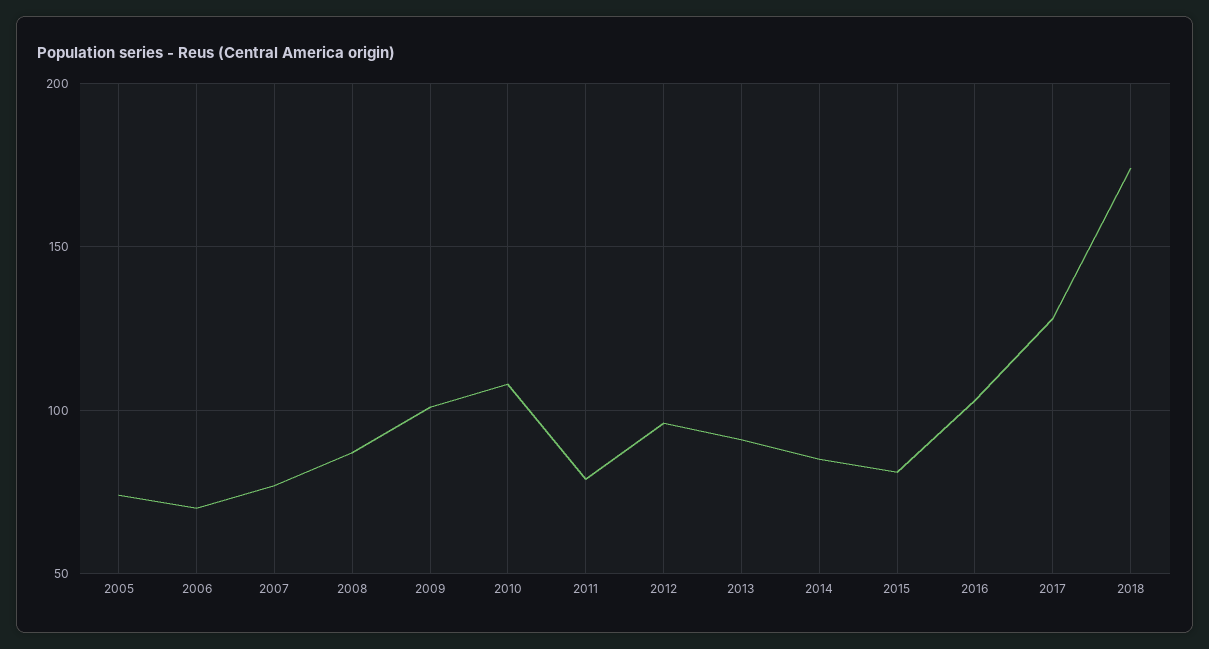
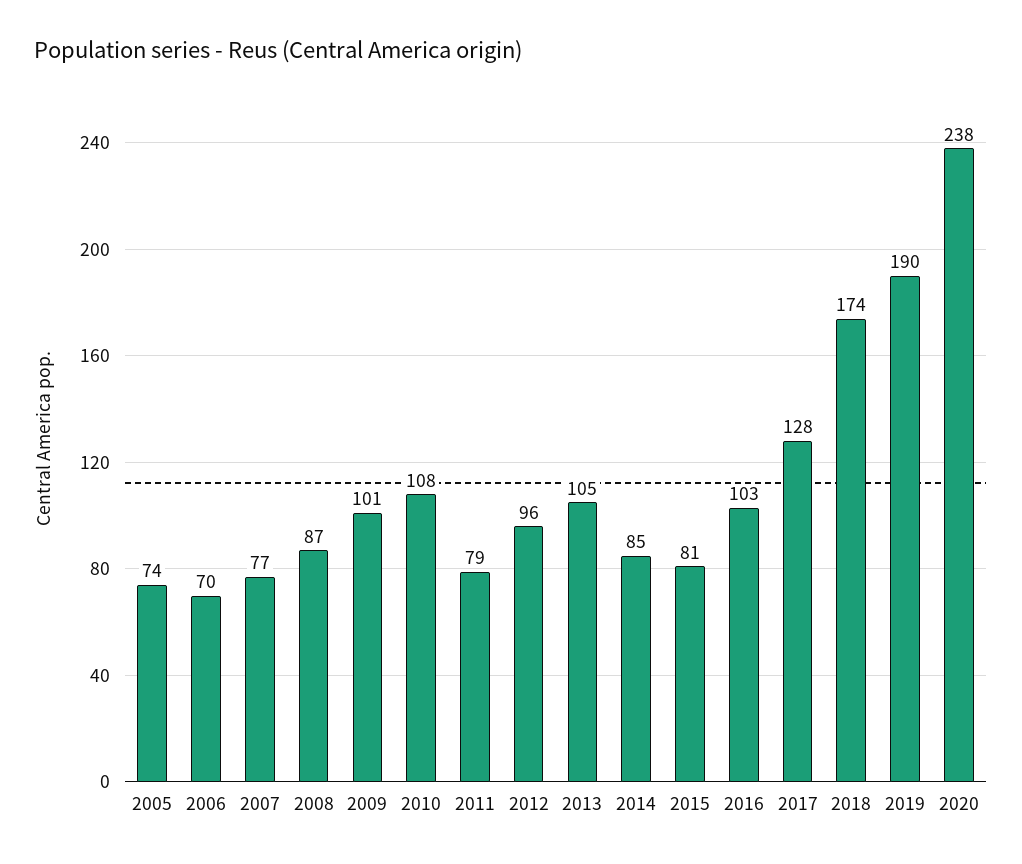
2013: 90 -> 105
2019: none -> 190
2020: none -> 238

